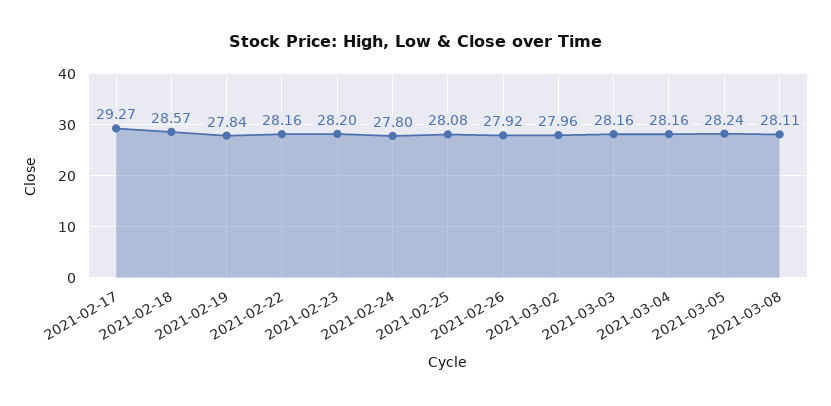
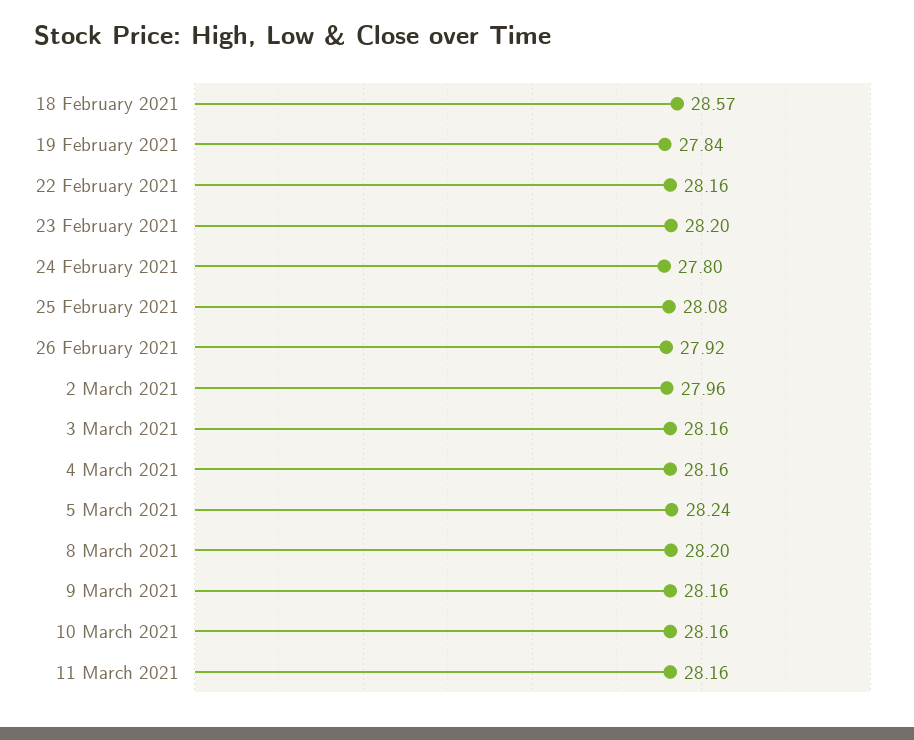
2021-02-17: 29.27 -> none
2021-03-08: 28.11 -> 28.2
9 March 2021: none -> 28.16
10 March 2021: none -> 28.16
11 March 2021: none -> 28.16

